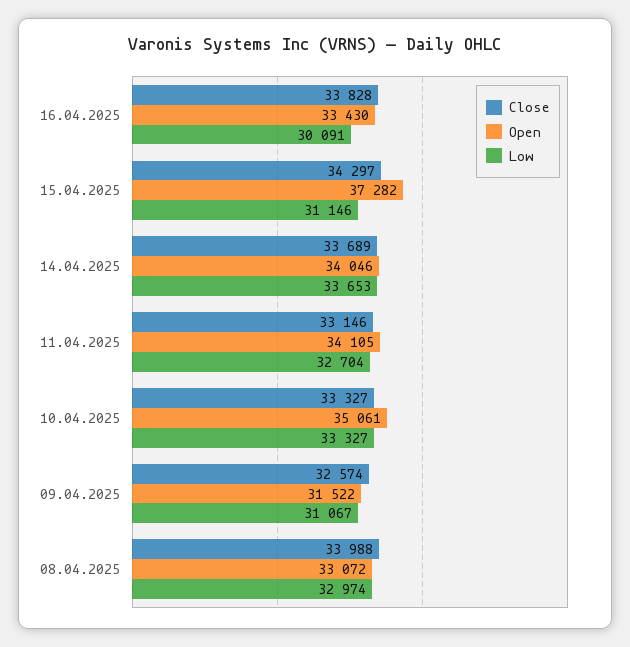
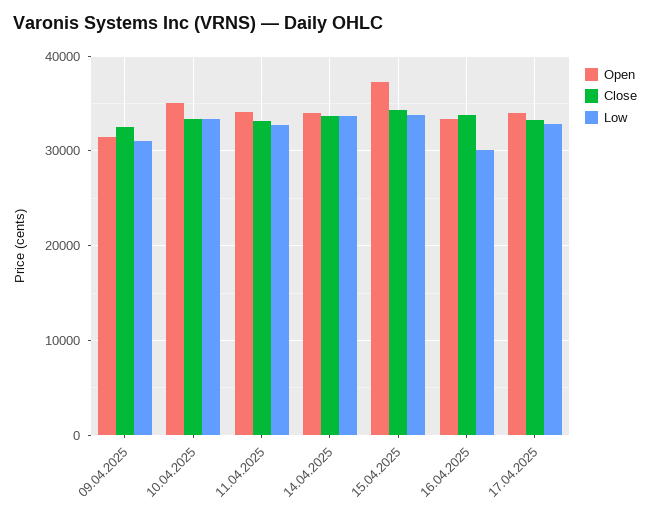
Low, 15.04.2025: 31146 -> 34000
Close, 08.04.2025: 33988 -> none
Open, 08.04.2025: 33072 -> none
Low, 08.04.2025: 32974 -> none
Open, 17.04.2025: none -> 34000
Close, 17.04.2025: none -> 33000
Low, 17.04.2025: none -> 33000

